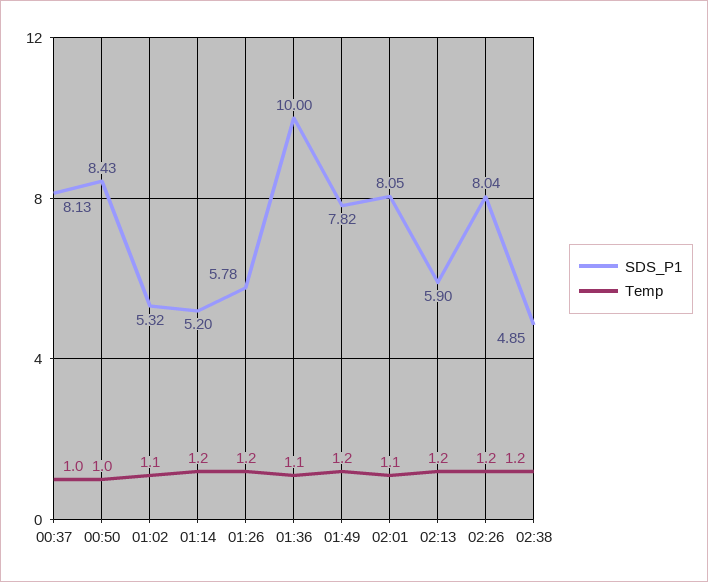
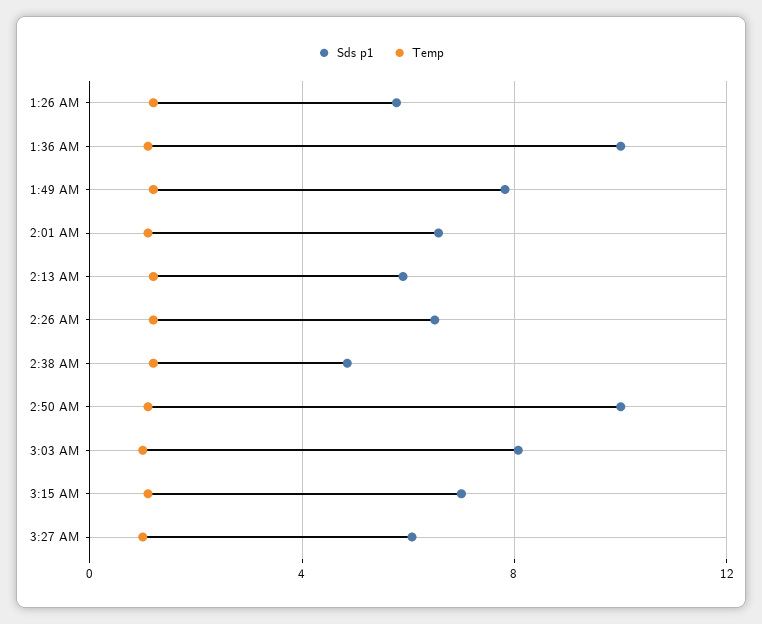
SDS_P1, 00:37: 8.13 -> none
Temp, 00:37: 1 -> none
SDS_P1, 00:50: 8.43 -> none
Temp, 00:50: 1 -> none
SDS_P1, 01:02: 5.32 -> none
Temp, 01:02: 1.1 -> none
SDS_P1, 01:14: 5.2 -> none
Temp, 01:14: 1.2 -> none
SDS_P1, 02:01: 8.05 -> 6.5
SDS_P1, 02:26: 8.04 -> 6.5
SDS_P1, 2:50 AM: none -> 10
Temp, 2:50 AM: none -> 1
SDS_P1, 3:03 AM: none -> 8
Temp, 3:03 AM: none -> 1
SDS_P1, 3:15 AM: none -> 7
Temp, 3:15 AM: none -> 1
SDS_P1, 3:27 AM: none -> 6
Temp, 3:27 AM: none -> 1

